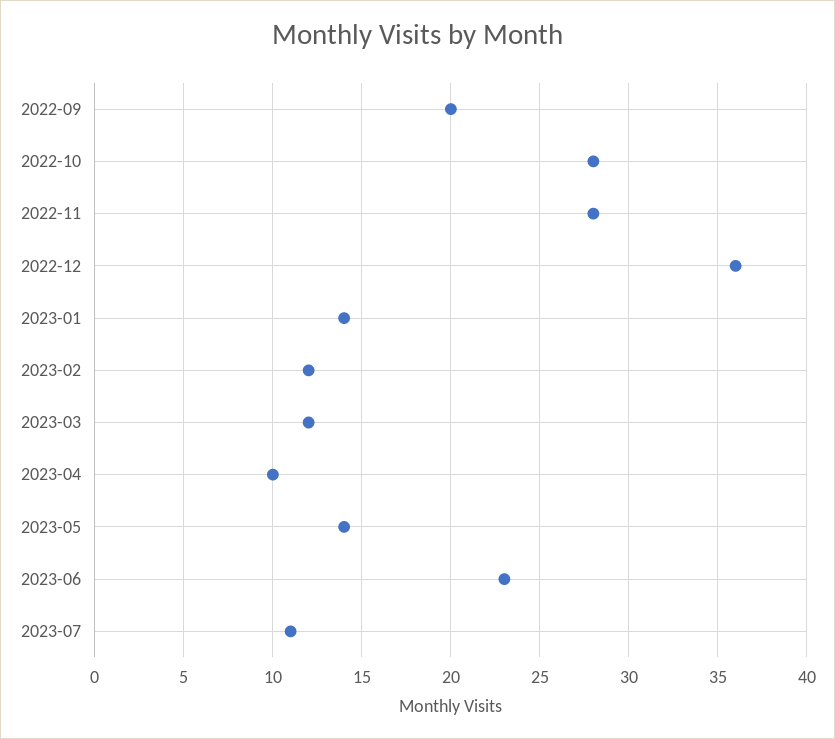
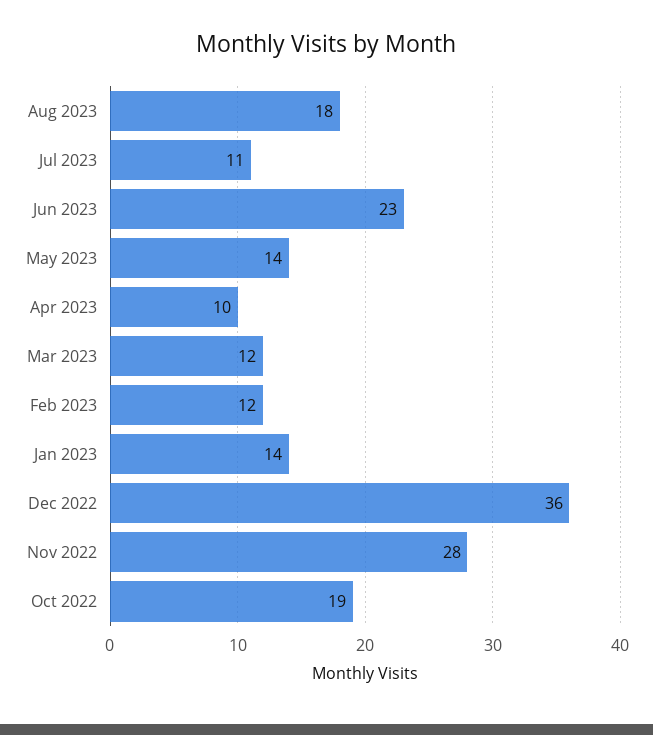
2022-09: 20 -> none
2022-10: 28 -> 19
Aug 2023: none -> 18

